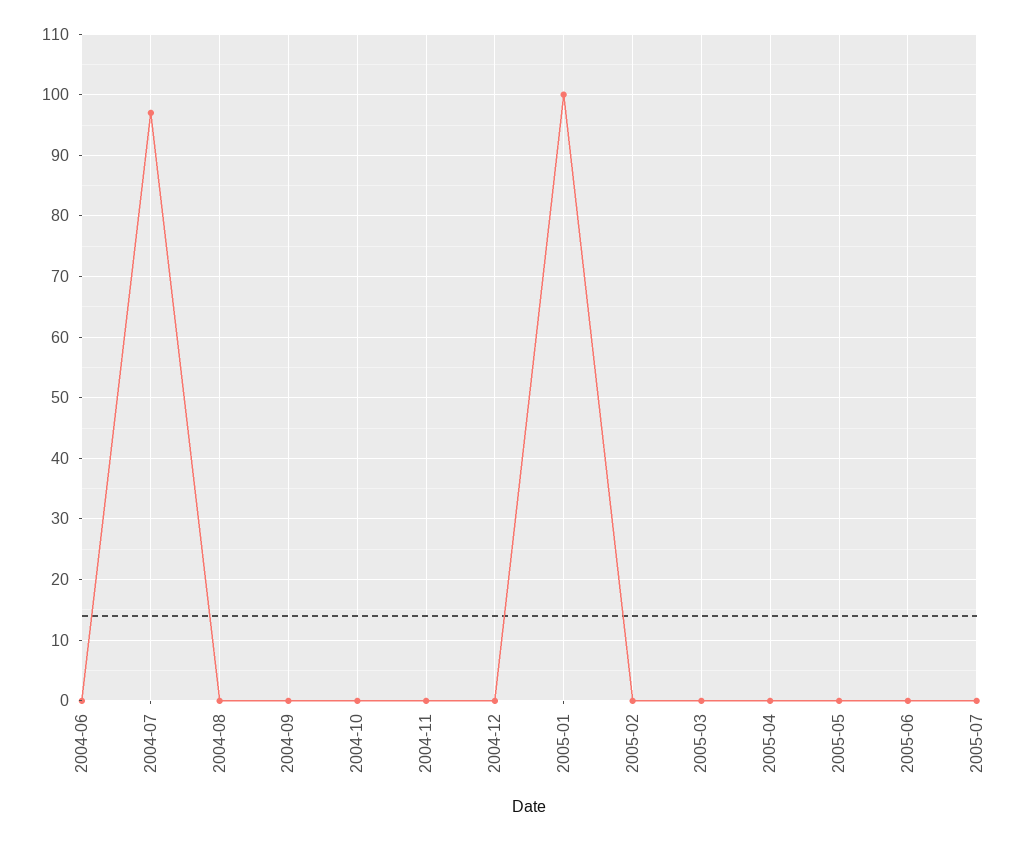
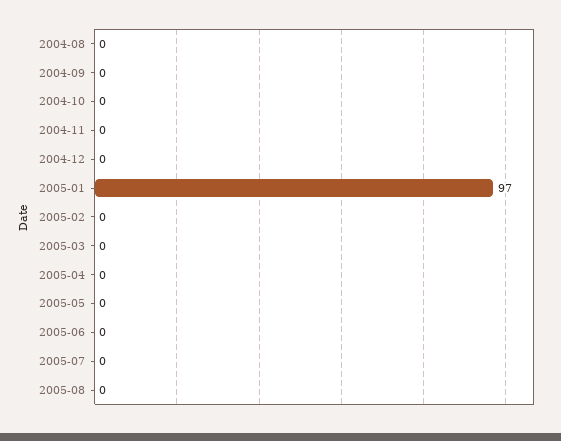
2004-06: 0 -> none
2004-07: 97 -> none
2005-01: 100 -> 97
2005-08: none -> 0

